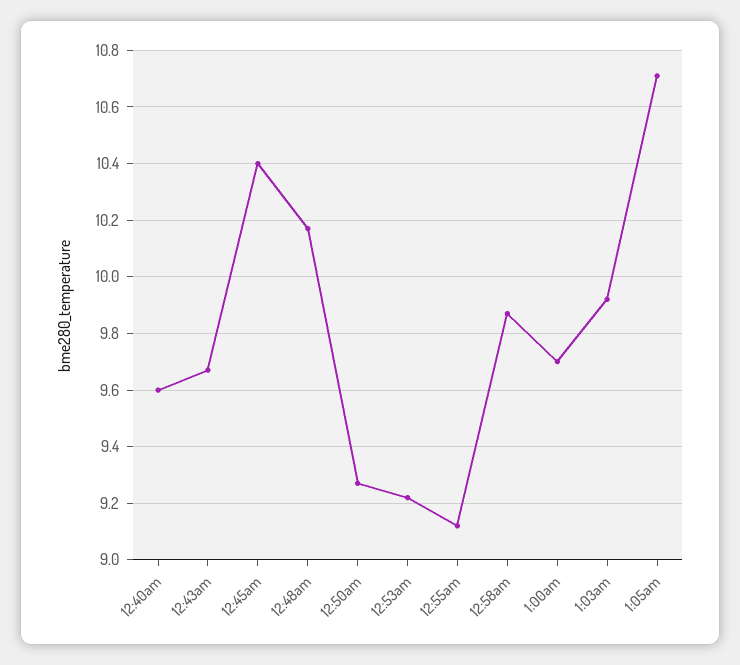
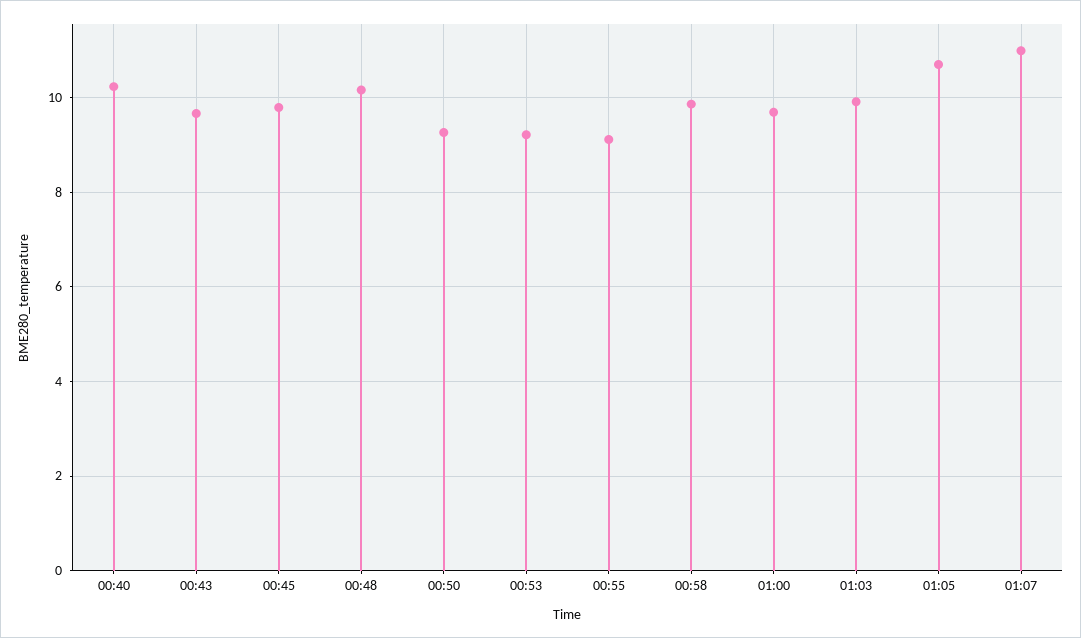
12:40am: 9.6 -> 10.2
12:45am: 10.4 -> 9.8
01:07: none -> 11

